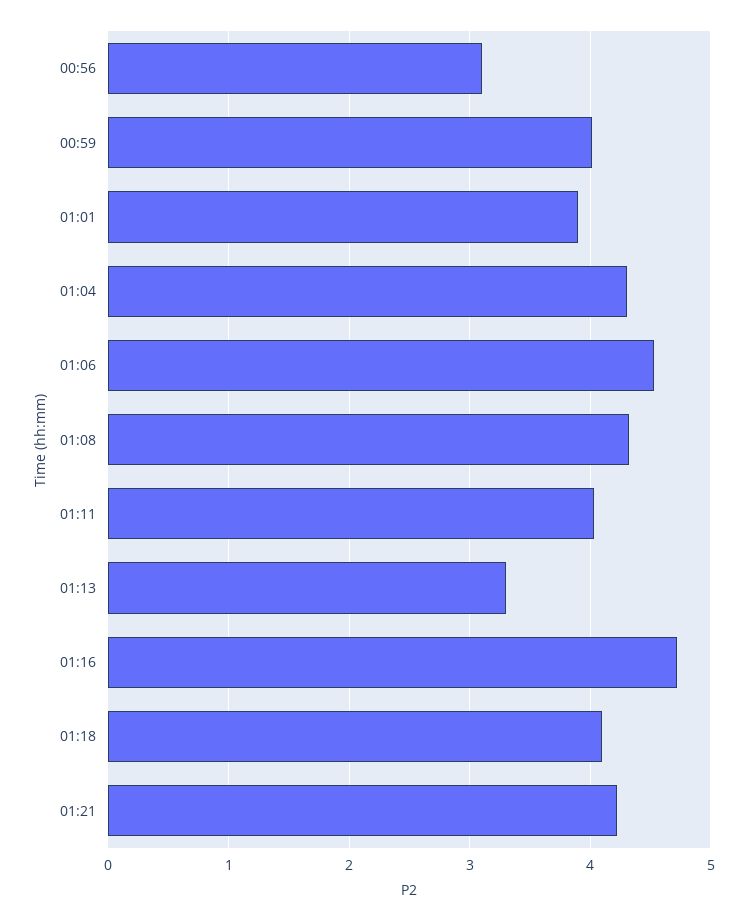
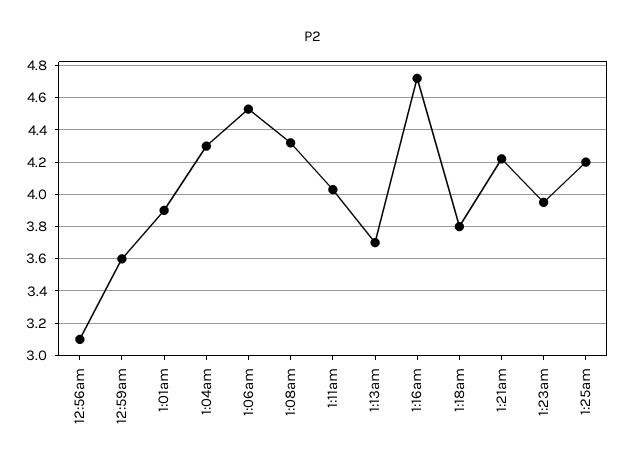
00:59: 4 -> 3.6
01:13: 3.3 -> 3.7
01:18: 4.1 -> 3.8
1:23am: none -> 3.95
1:25am: none -> 4.2

